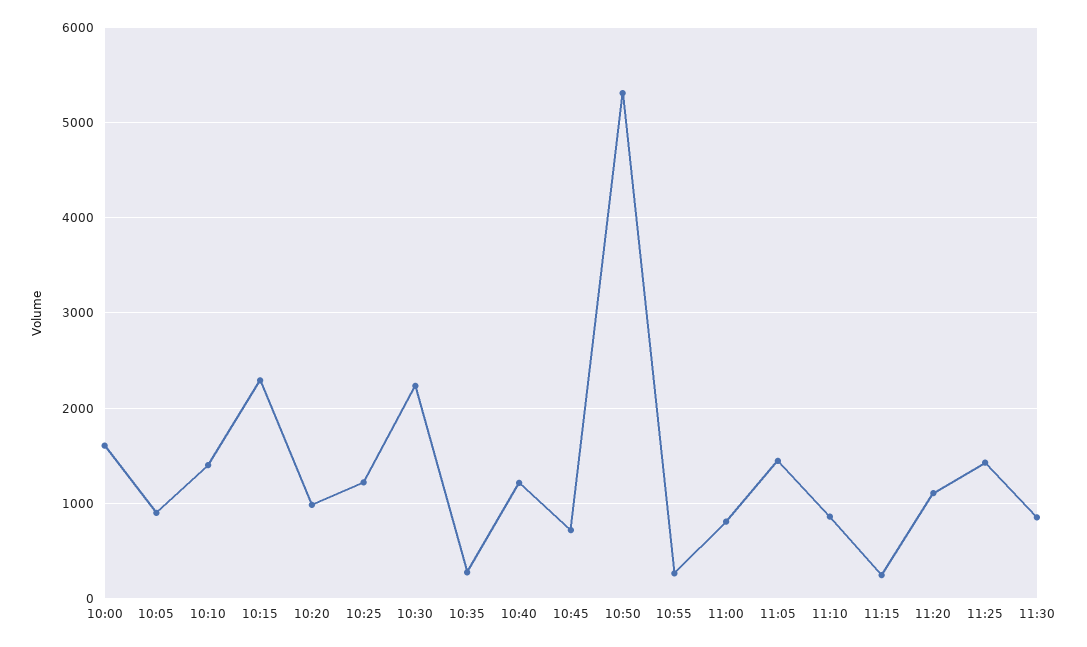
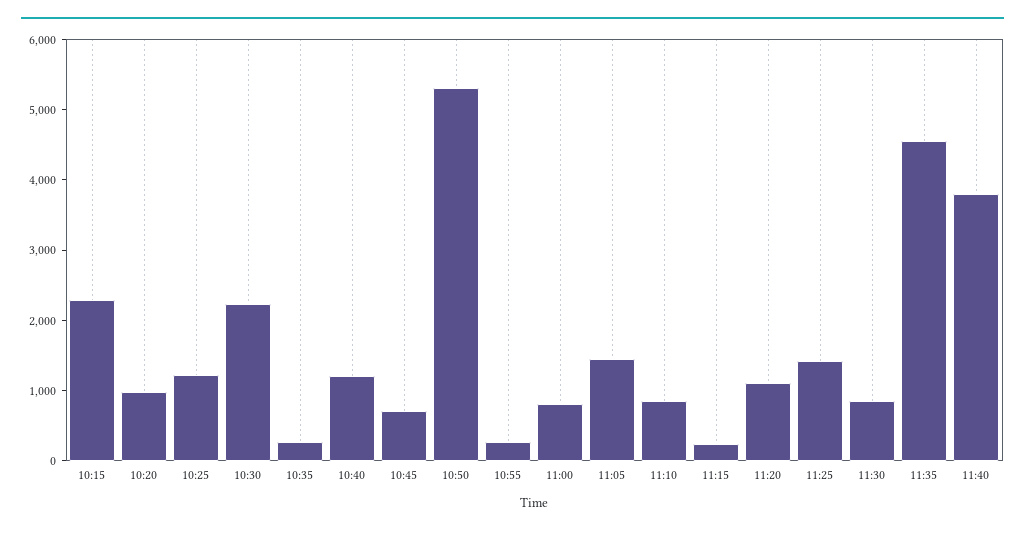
10:00: 1600 -> none
10:05: 900 -> none
10:10: 1400 -> none
11:35: none -> 4600
11:40: none -> 3800

